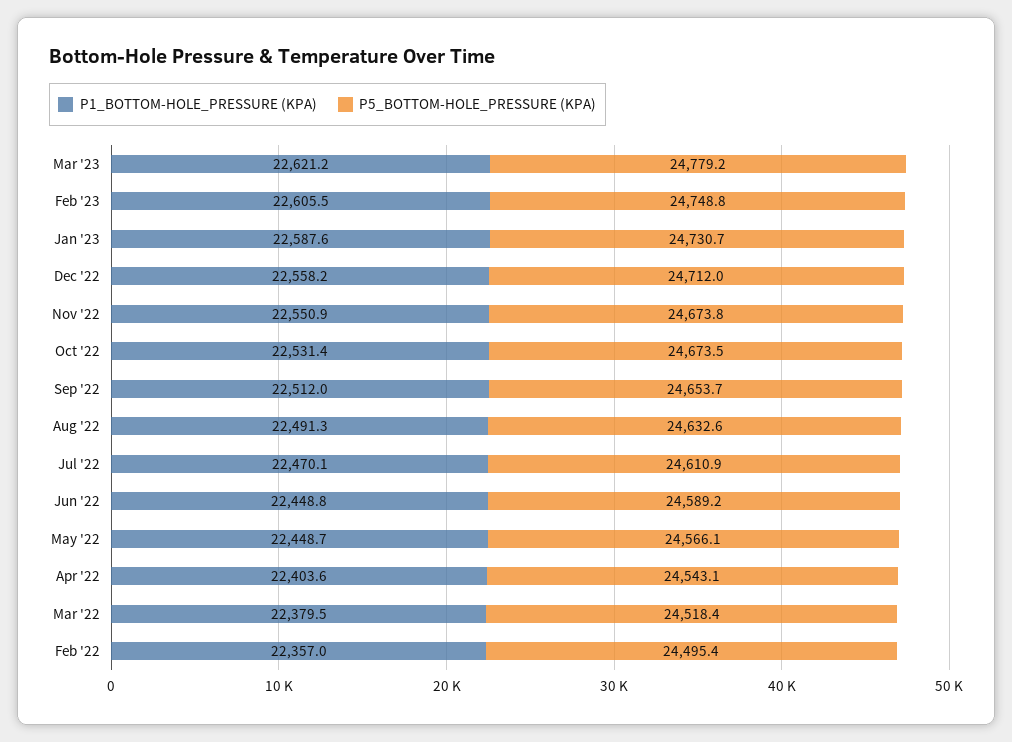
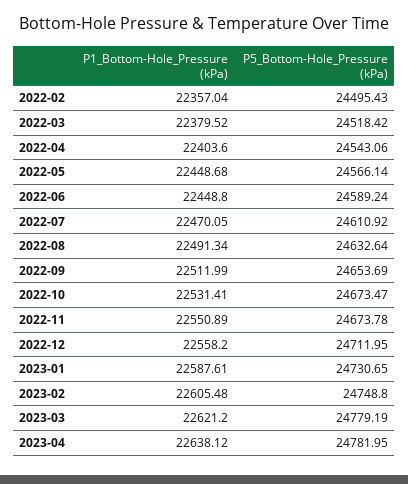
P1_BOTTOM-HOLE_PRESSURE (KPA), 2023-04: none -> 22638.12
P5_BOTTOM-HOLE_PRESSURE (KPA), 2023-04: none -> 24781.95

